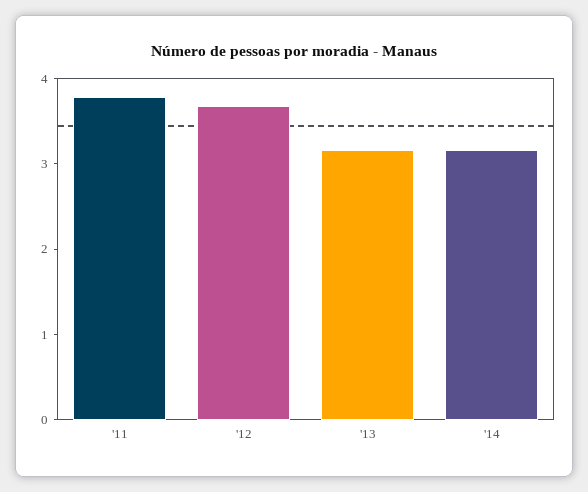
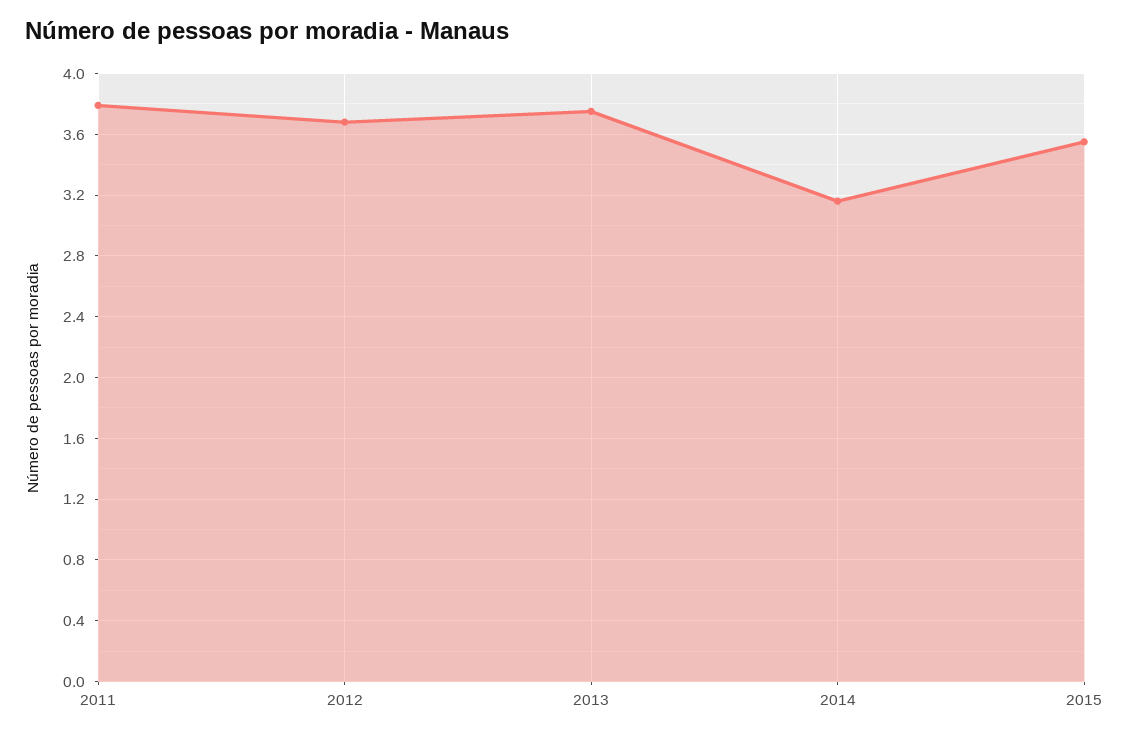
'13: 3.2 -> 3.75
2015: none -> 3.55

